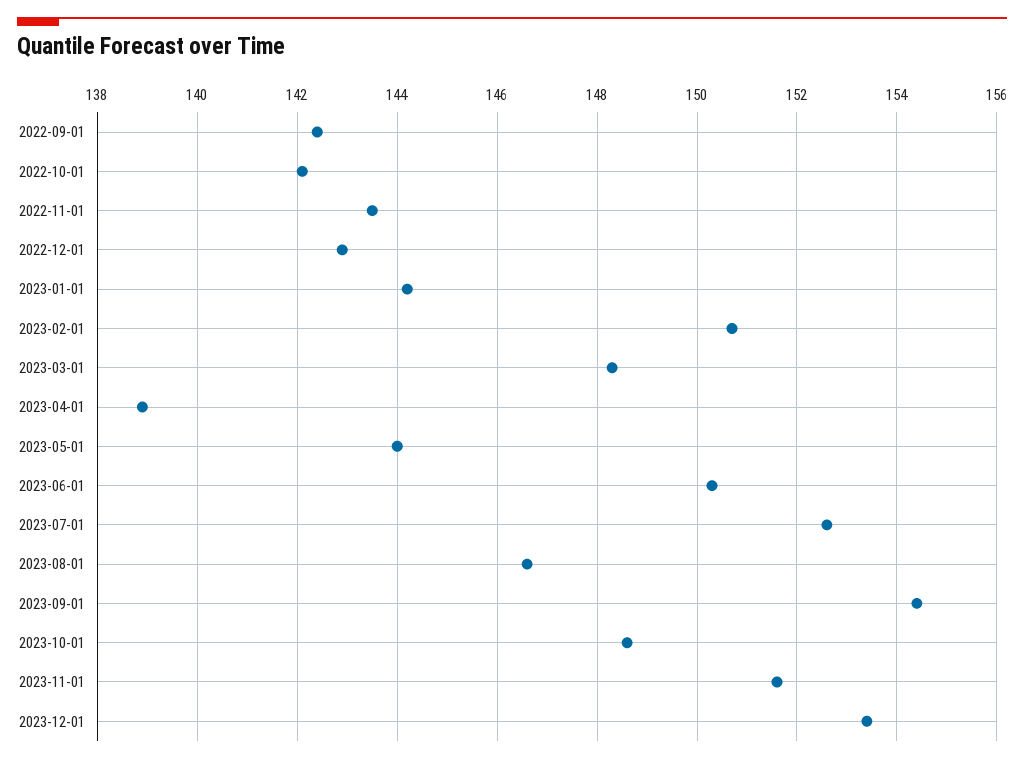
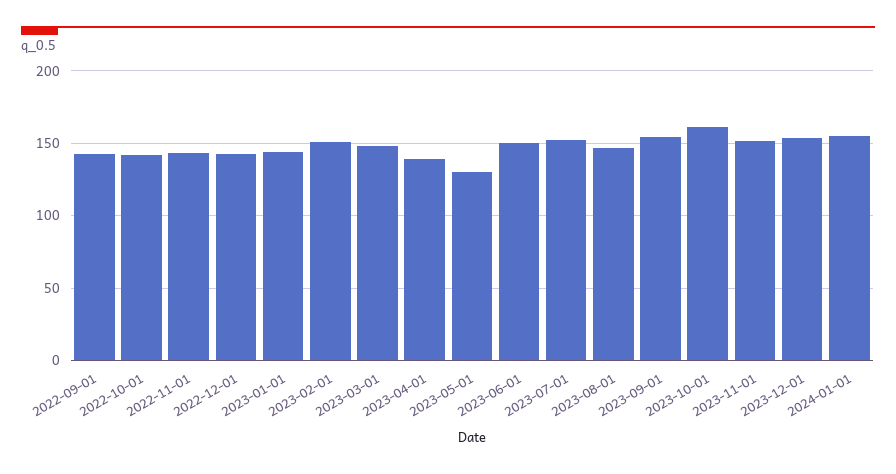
2023-05-01: 144 -> 130
2023-10-01: 148.5 -> 160
2024-01-01: none -> 155

